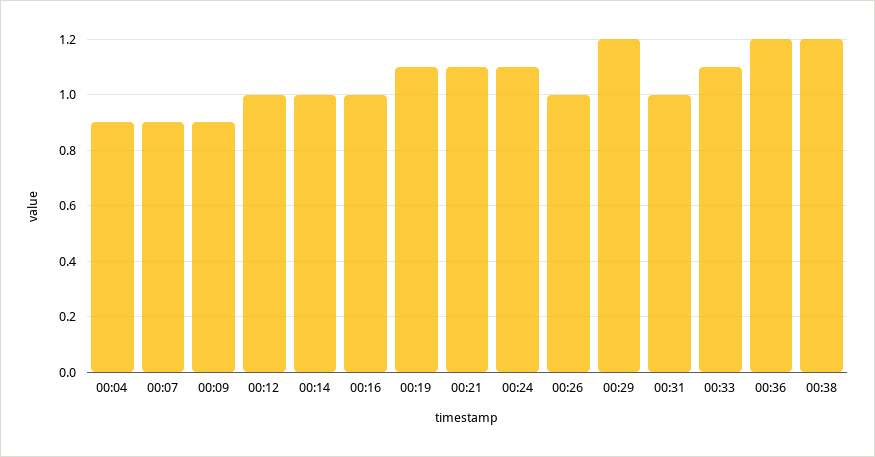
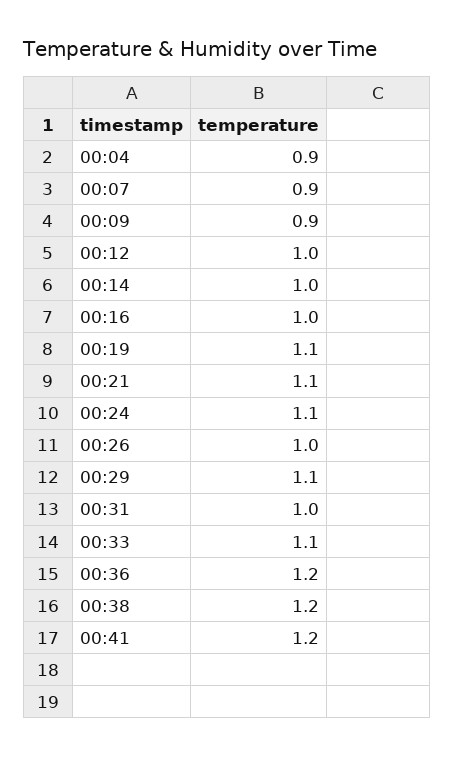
00:29: 1.2 -> 1.1
00:41: none -> 1.2

